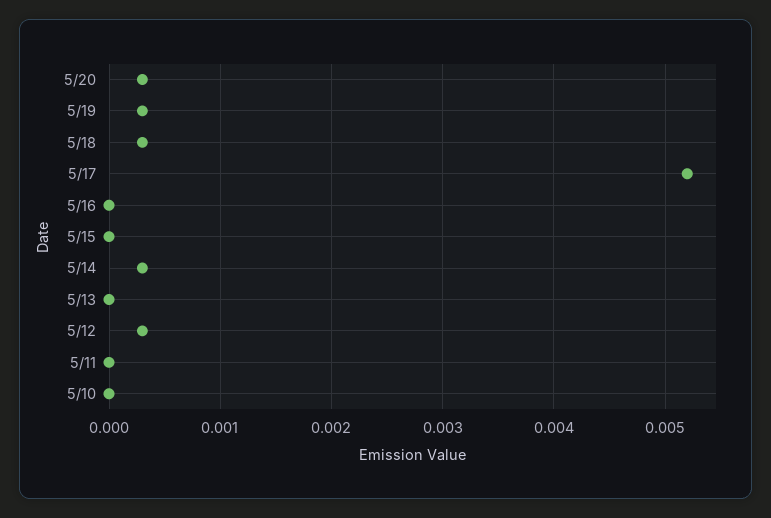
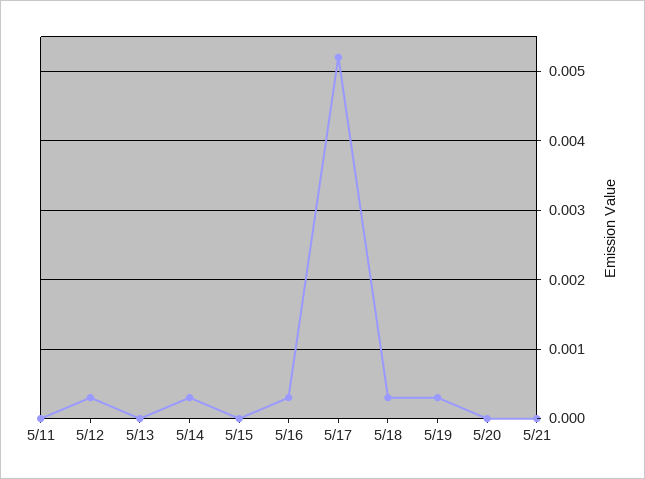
5/20: 0.0003 -> 0
5/16: 0 -> 0.0003
5/10: 0 -> none
5/21: none -> 0

